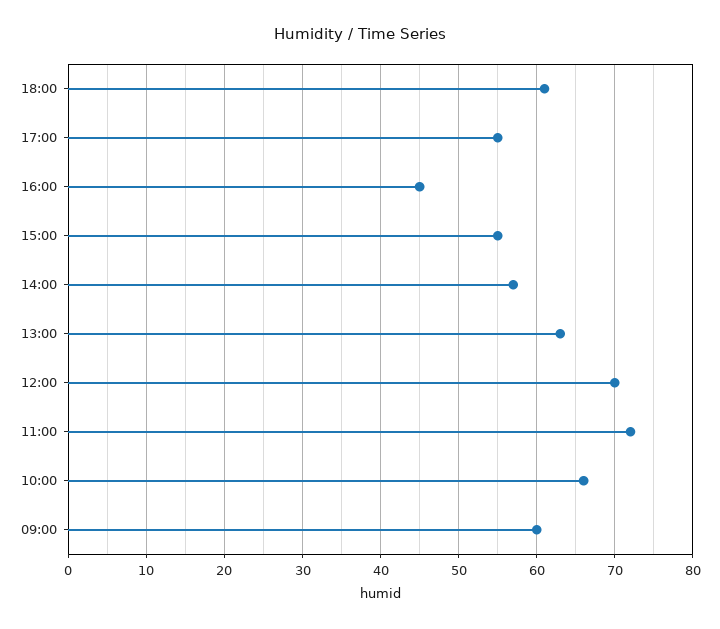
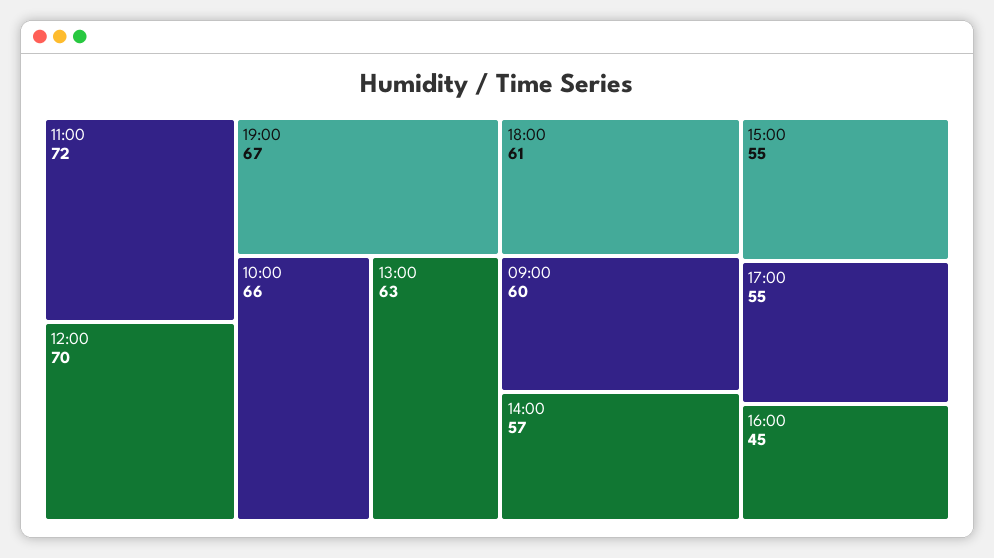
19:00: none -> 67

